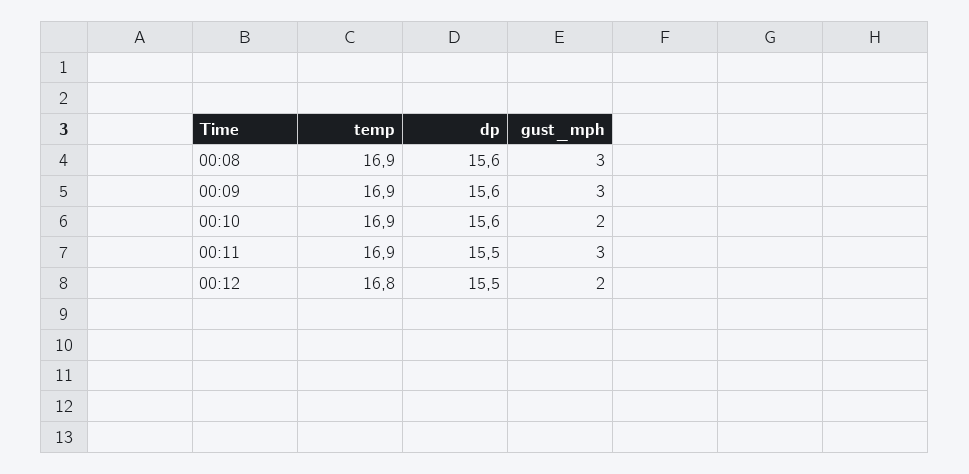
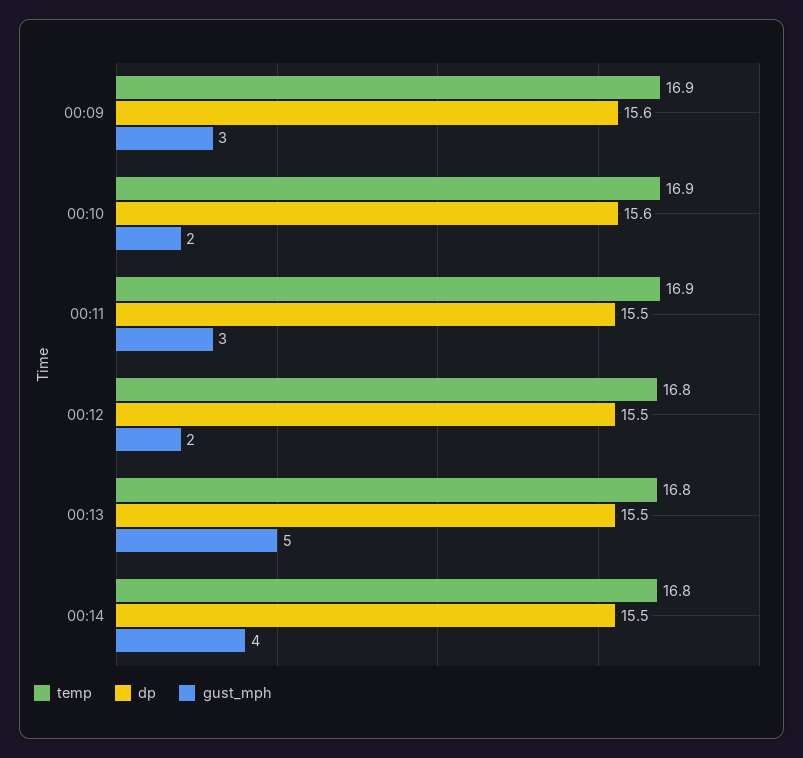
temp, 00:08: 16.9 -> none
dp, 00:08: 15.6 -> none
gust_mph, 00:08: 3 -> none
temp, 00:13: none -> 16.8
dp, 00:13: none -> 15.5
gust_mph, 00:13: none -> 5
temp, 00:14: none -> 16.8
dp, 00:14: none -> 15.5
gust_mph, 00:14: none -> 4

